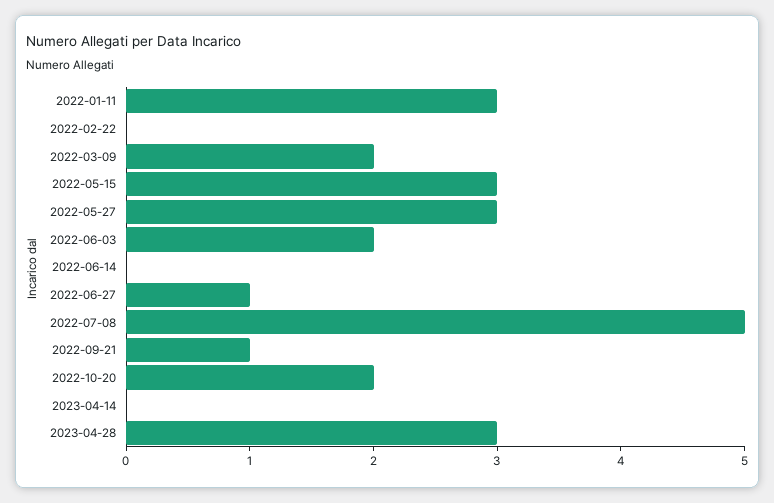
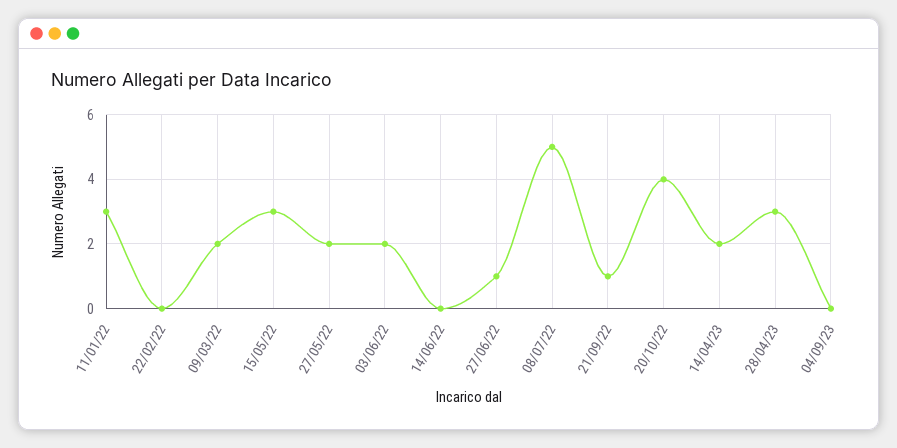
2022-05-27: 3 -> 2
2022-10-20: 2 -> 4
2023-04-14: 0 -> 2
04/09/23: none -> 0

